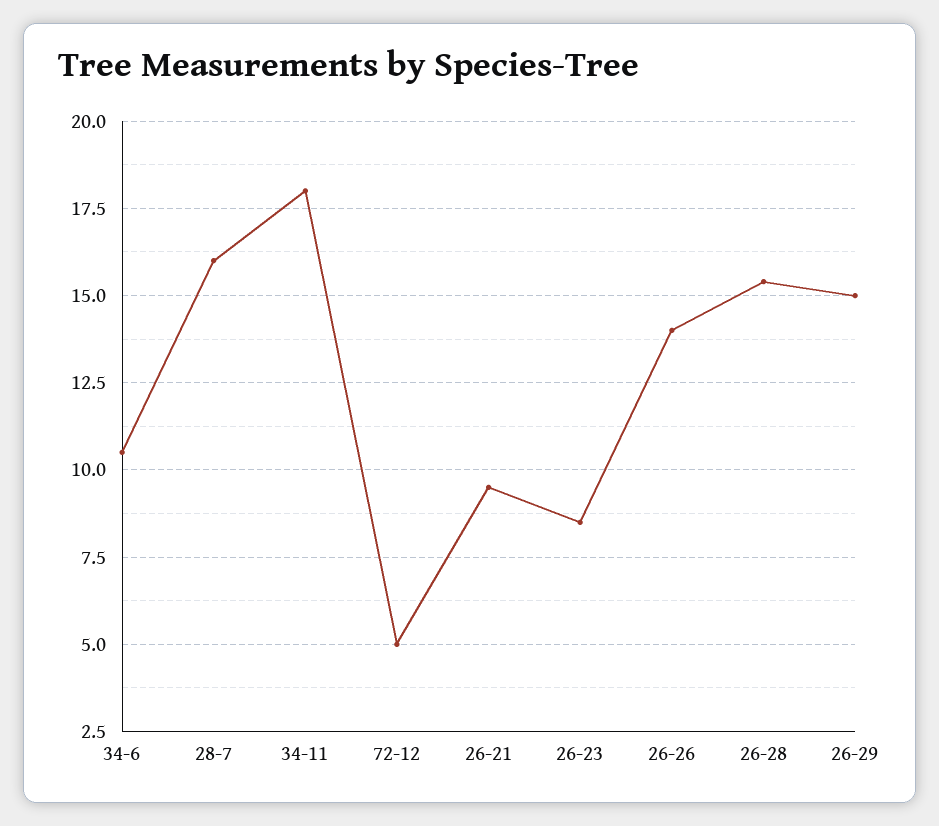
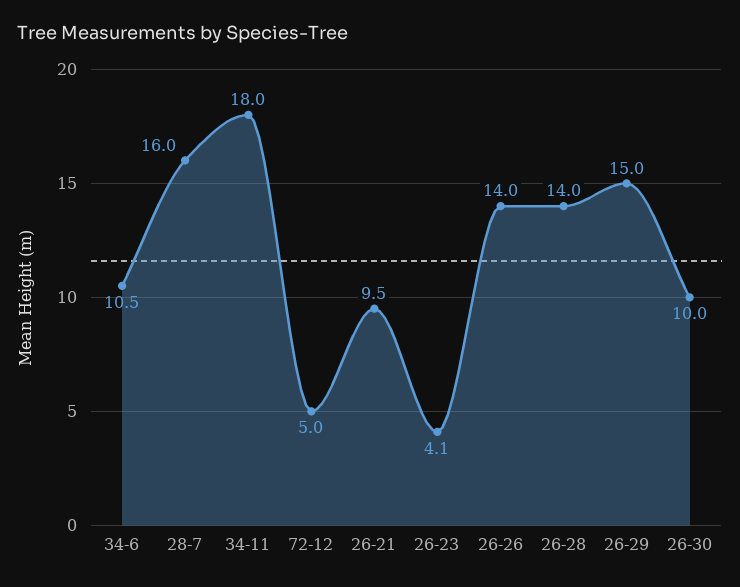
26-23: 8.5 -> 4.1
26-28: 15.5 -> 14
26-30: none -> 10

